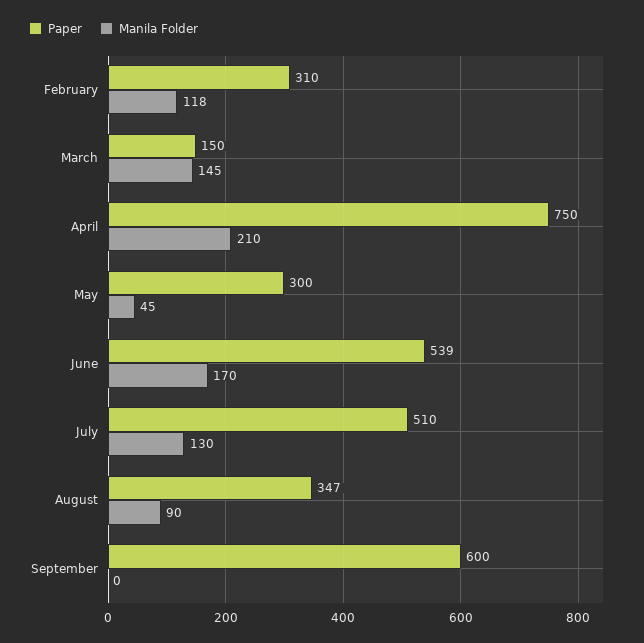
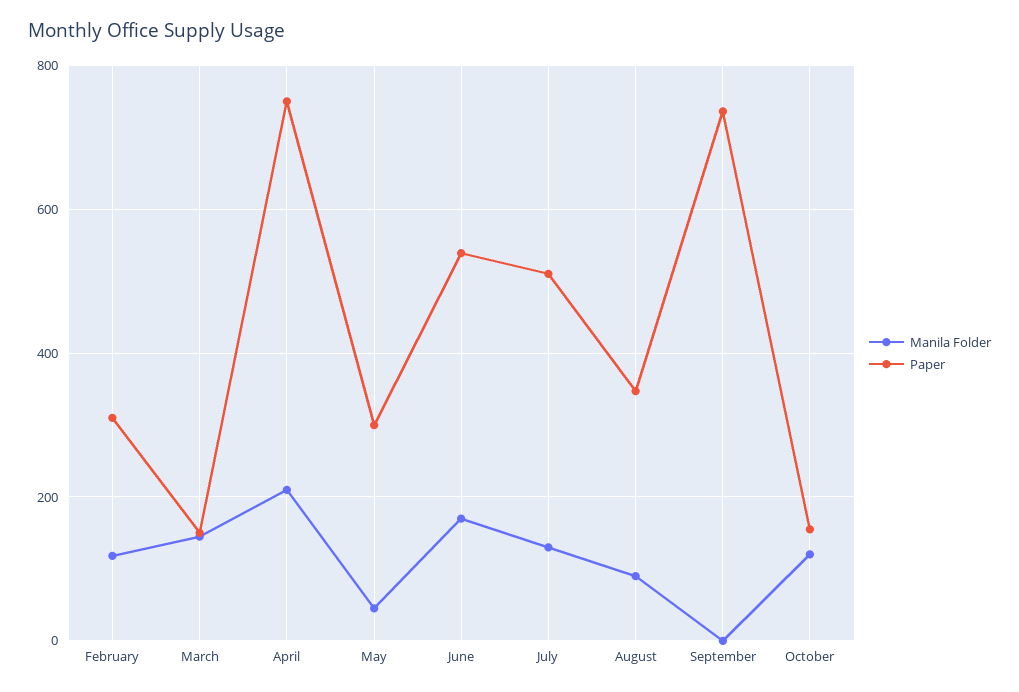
Paper, September: 600 -> 740
Manila Folder, October: none -> 120
Paper, October: none -> 160

